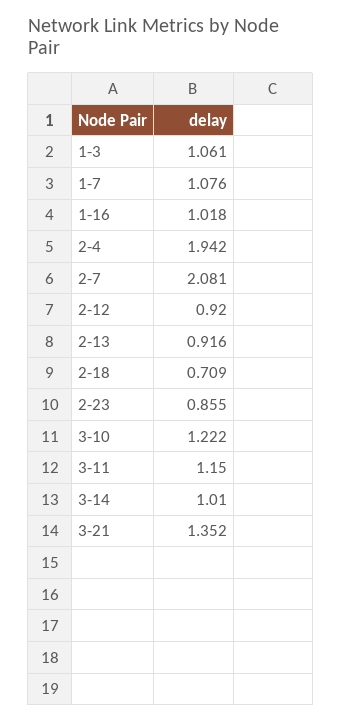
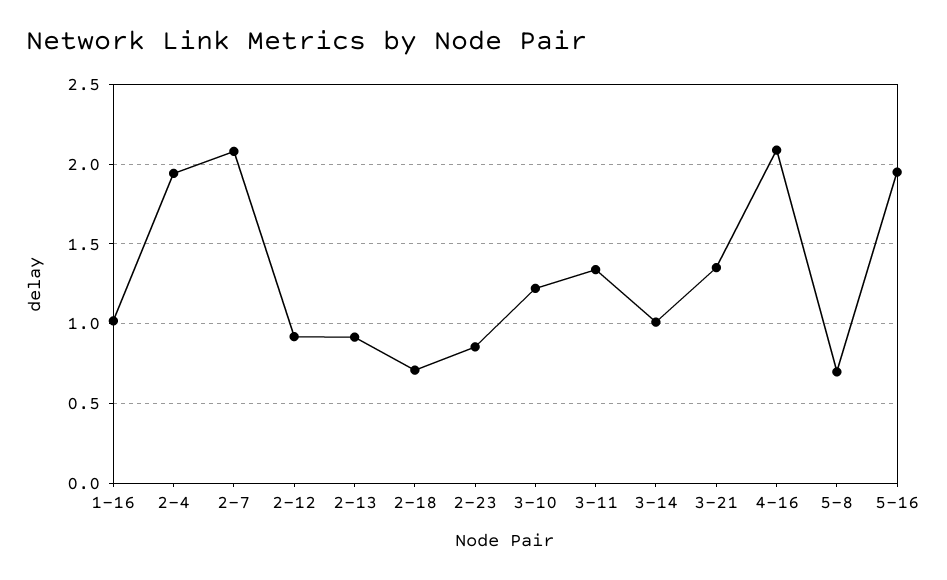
1-3: 1.061 -> none
1-7: 1.076 -> none
3-11: 1.15 -> 1.35
4-16: none -> 2.1
5-8: none -> 0.7
5-16: none -> 1.95

